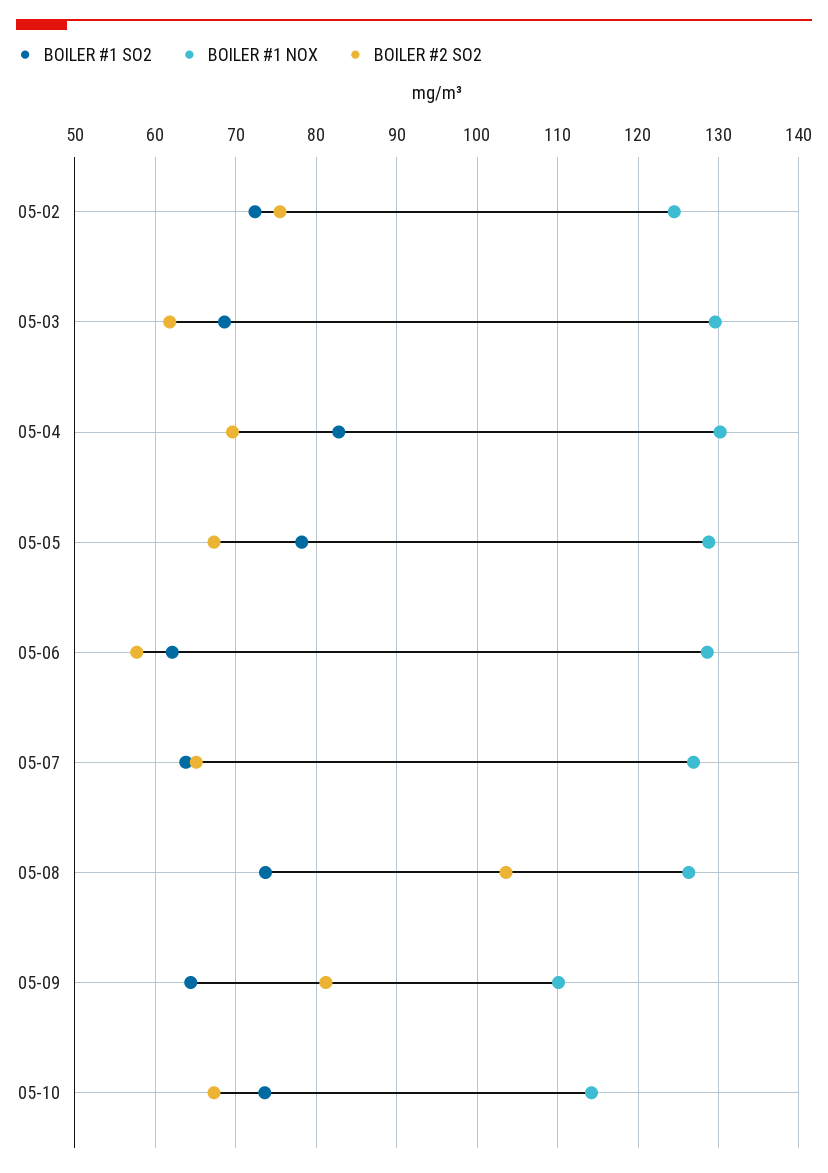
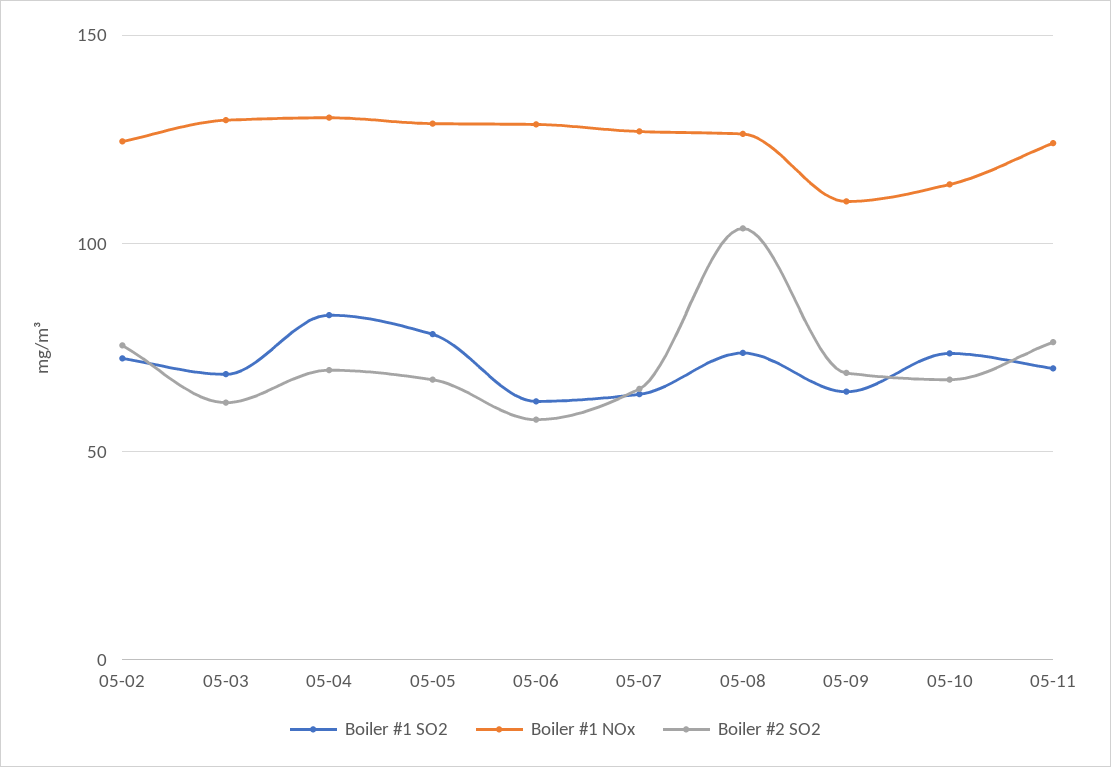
BOILER #2 SO2, 05-09: 81 -> 70
BOILER #1 SO2, 05-11: none -> 70
BOILER #1 NOX, 05-11: none -> 125
BOILER #2 SO2, 05-11: none -> 75

